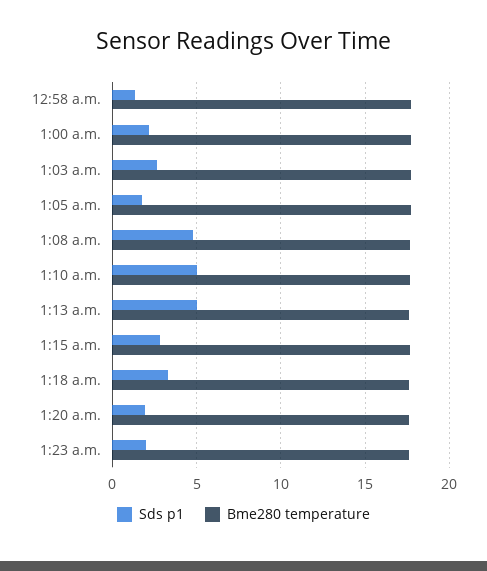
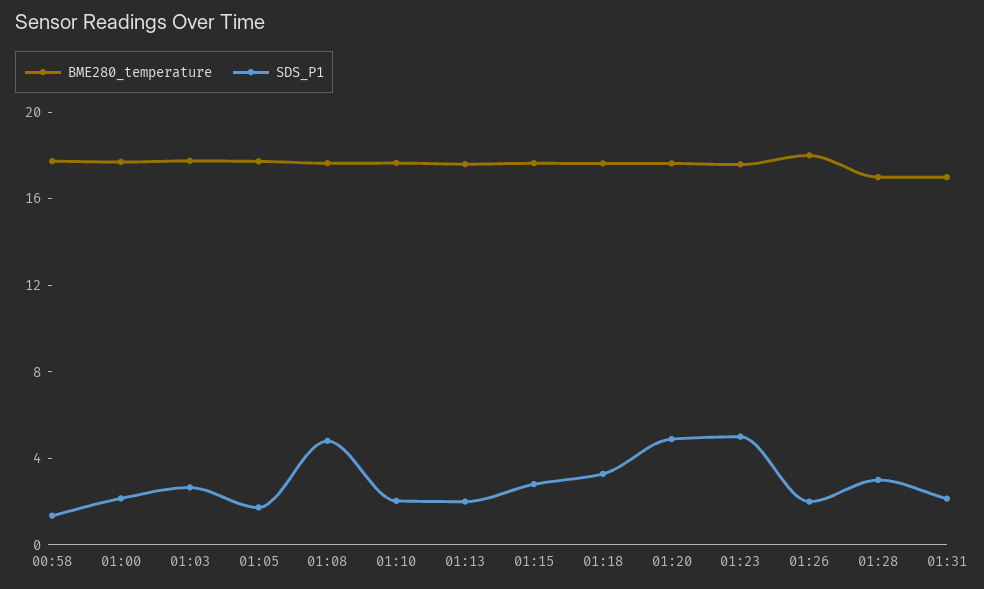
Sds p1, 1:10 a.m.: 5 -> 2
Sds p1, 1:13 a.m.: 5 -> 2
Sds p1, 1:20 a.m.: 2 -> 5
Sds p1, 1:23 a.m.: 2 -> 5
Bme280 temperature, 01:26: none -> 18
Sds p1, 01:26: none -> 2
Bme280 temperature, 01:28: none -> 17
Sds p1, 01:28: none -> 3
Bme280 temperature, 01:31: none -> 17
Sds p1, 01:31: none -> 2

